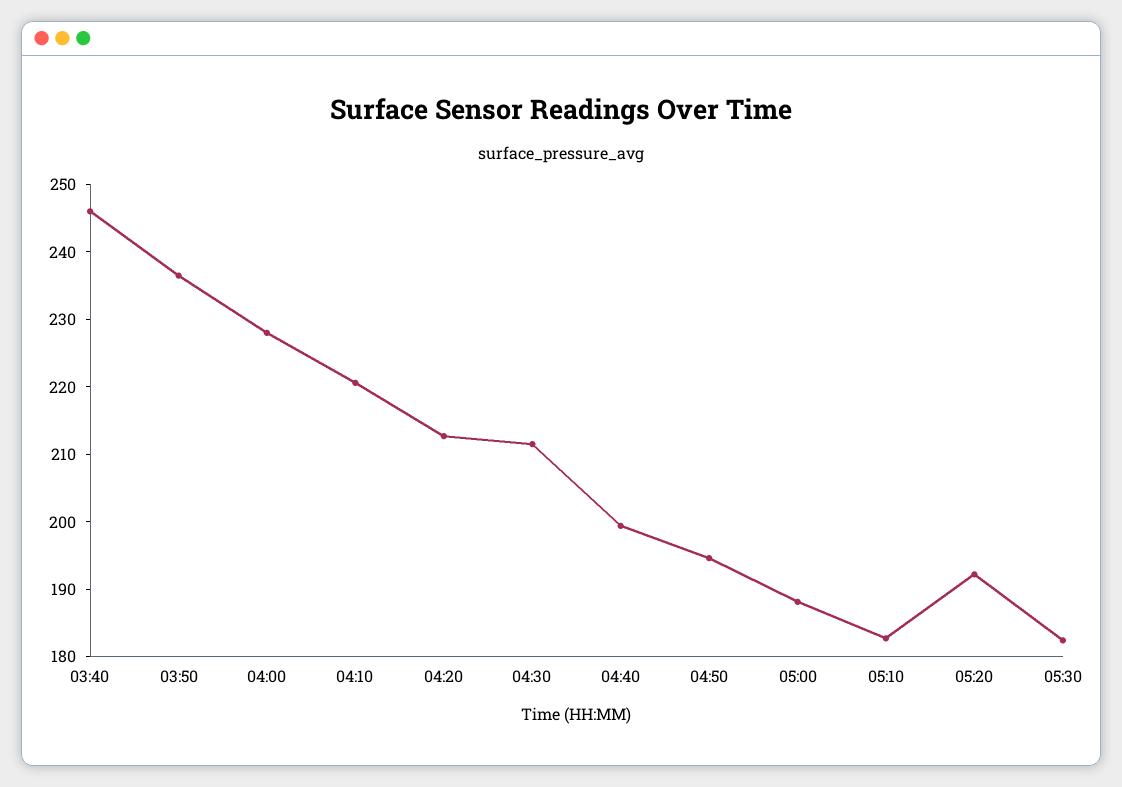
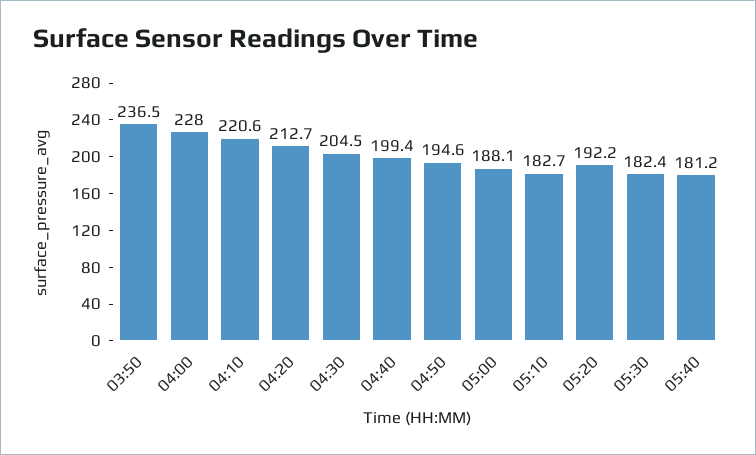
03:40: 246 -> none
04:30: 212 -> 204.5
05:40: none -> 181.2

